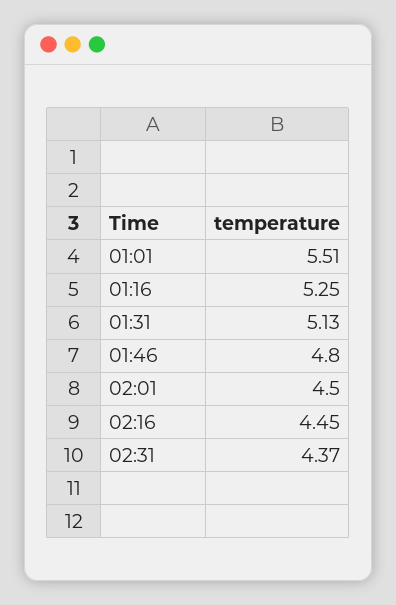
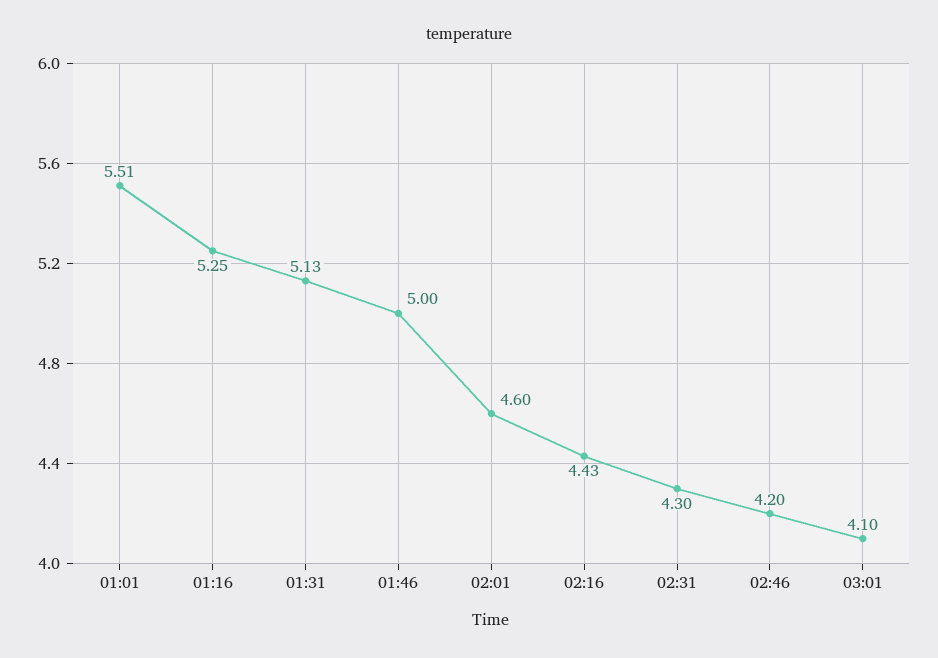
01:46: 4.8 -> 5
02:01: 4.5 -> 4.6
02:16: 4.45 -> 4.43
02:31: 4.37 -> 4.3
02:46: none -> 4.2
03:01: none -> 4.1

